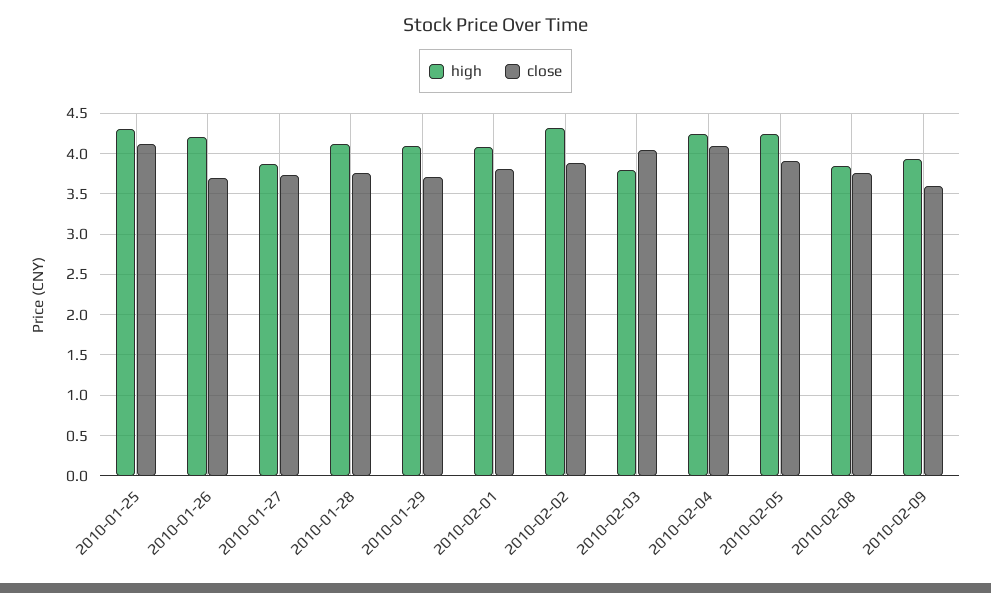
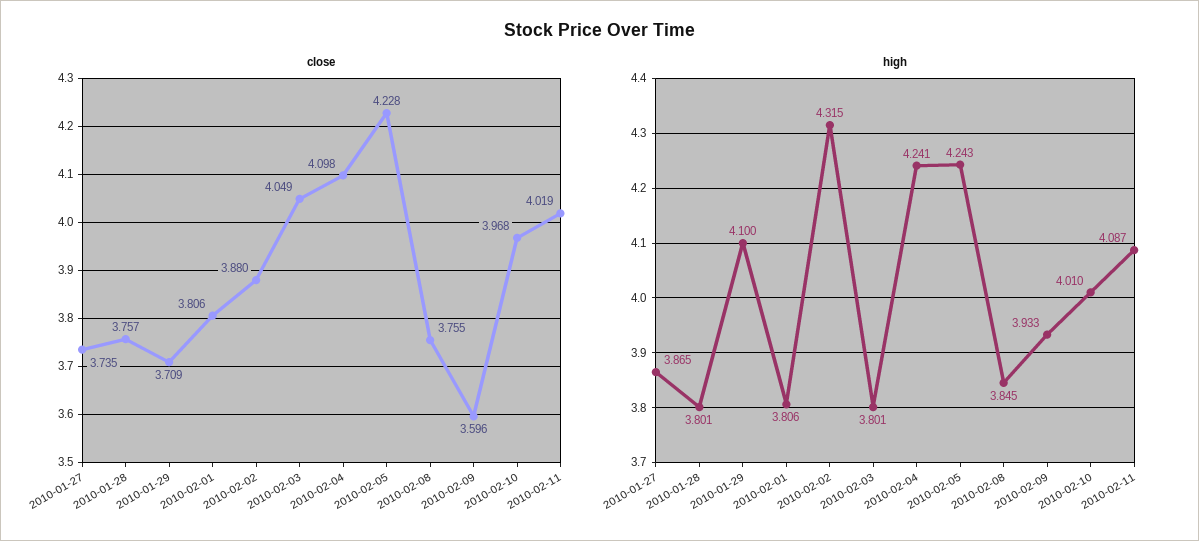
high, 2010-01-25: 4.3 -> none
close, 2010-01-25: 4.1 -> none
high, 2010-01-26: 4.2 -> none
close, 2010-01-26: 3.7 -> none
high, 2010-01-28: 4.1 -> 3.801
high, 2010-02-01: 4.1 -> 3.806
close, 2010-02-05: 3.9 -> 4.228
close, 2010-02-10: none -> 3.968
close, 2010-02-11: none -> 4.019
high, 2010-02-10: none -> 4.01
high, 2010-02-11: none -> 4.087

